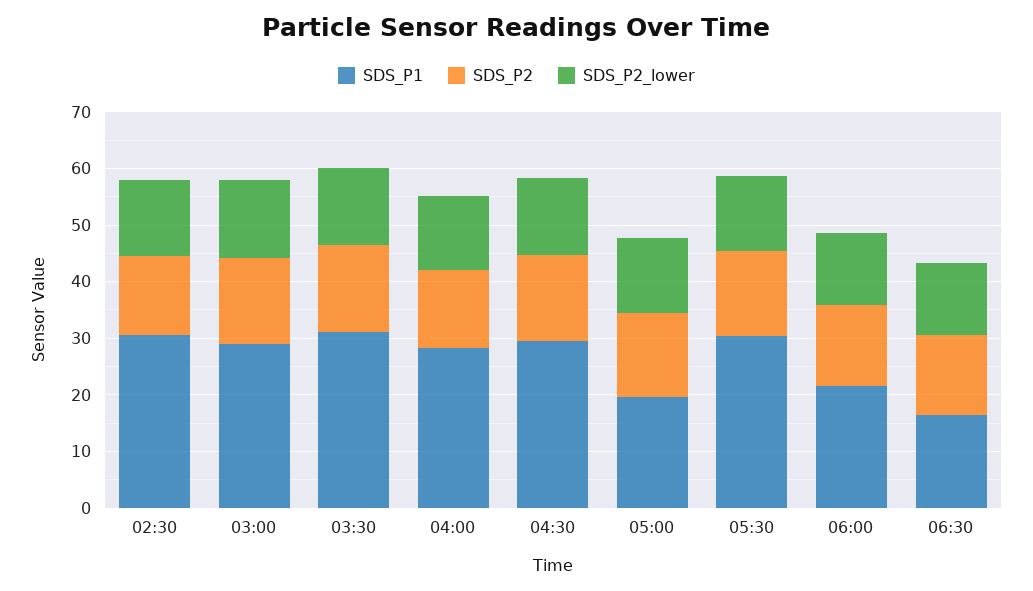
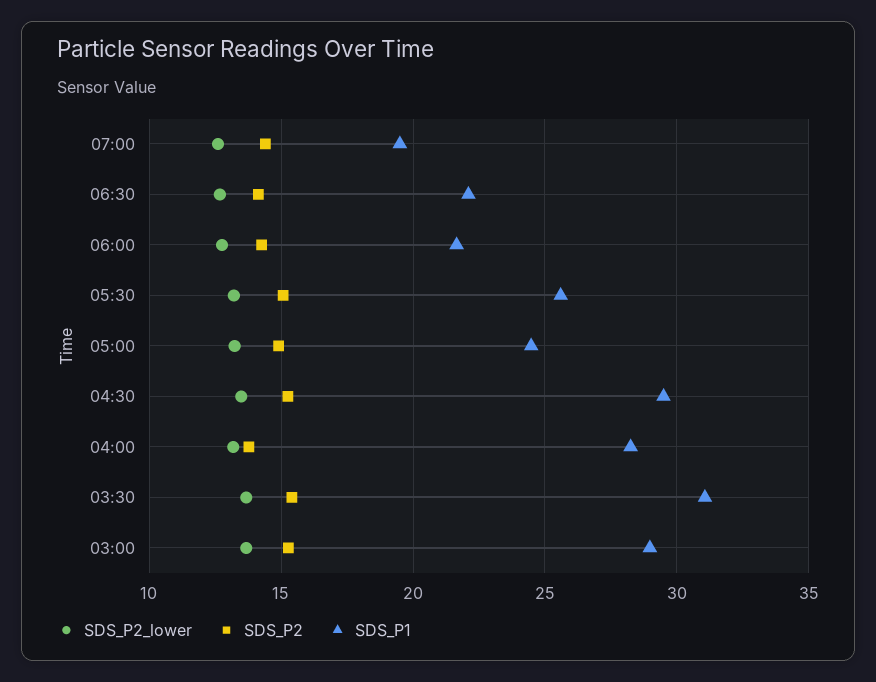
SDS_P1, 02:30: 30 -> none
SDS_P2, 02:30: 14 -> none
SDS_P2_lower, 02:30: 14 -> none
SDS_P1, 05:00: 20 -> 24.5
SDS_P1, 05:30: 30 -> 25.5
SDS_P1, 06:30: 16 -> 22
SDS_P2_lower, 07:00: none -> 12.5
SDS_P2, 07:00: none -> 14.5
SDS_P1, 07:00: none -> 19.5

